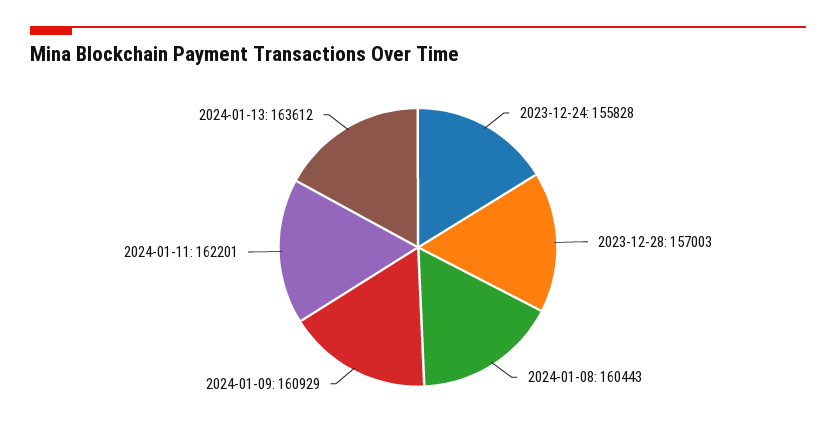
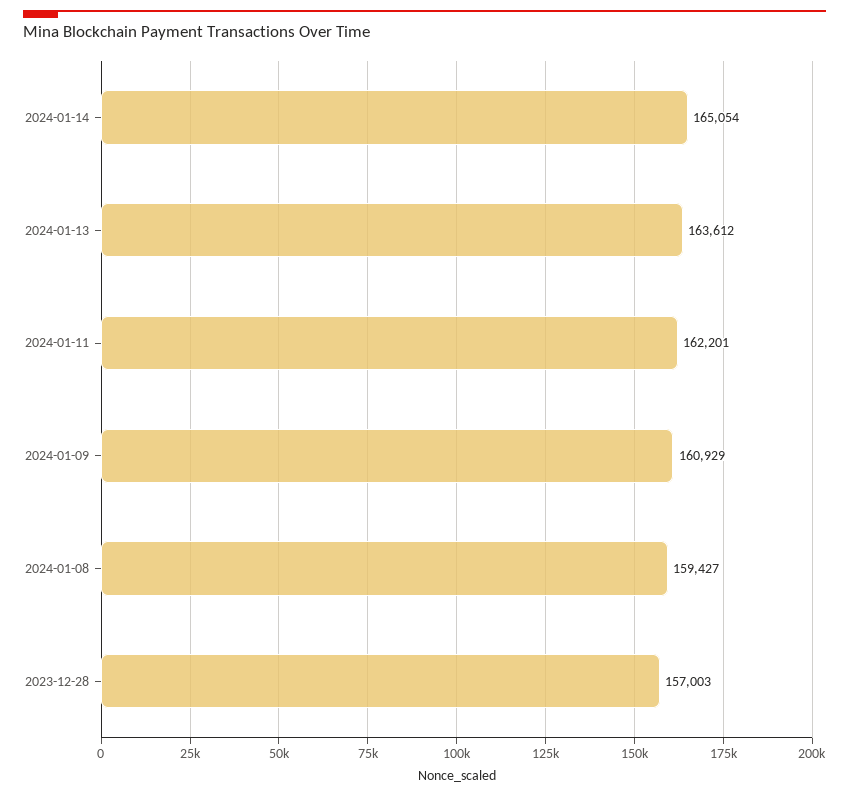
2023-12-24: 155828 -> none
2024-01-08: 160443 -> 159427
2024-01-14: none -> 165054

